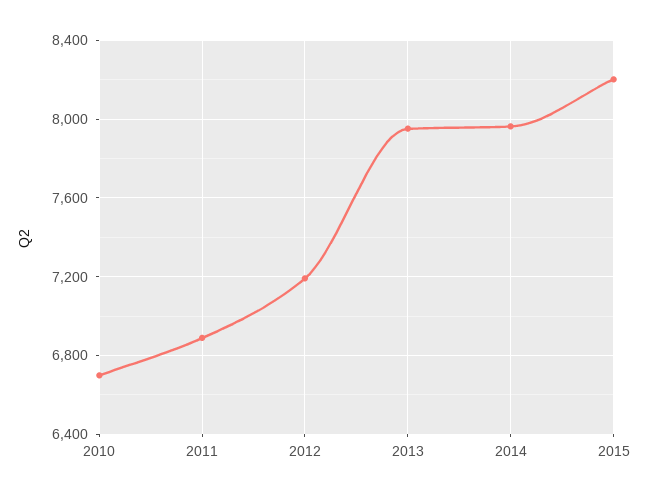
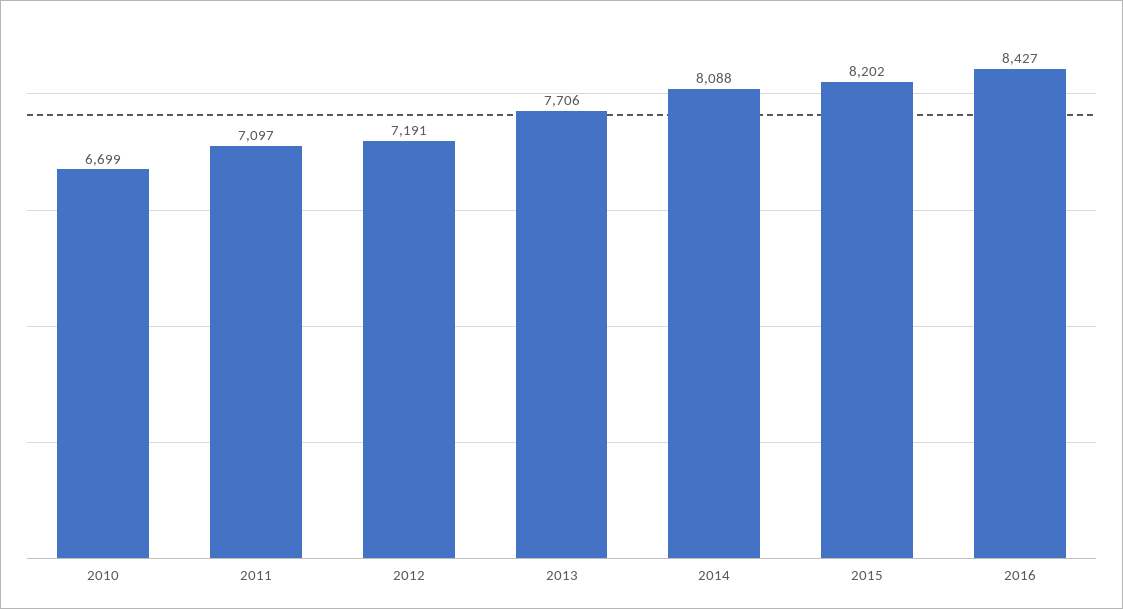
2011: 6900 -> 7097
2013: 7950 -> 7706
2014: 7950 -> 8088
2016: none -> 8427

